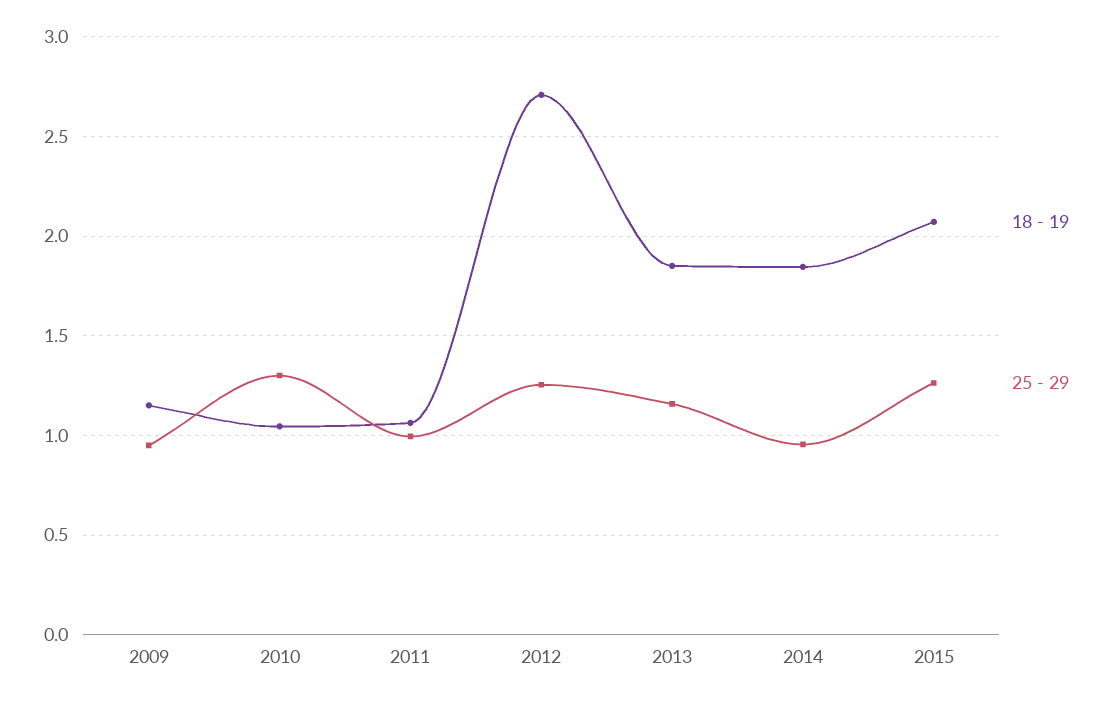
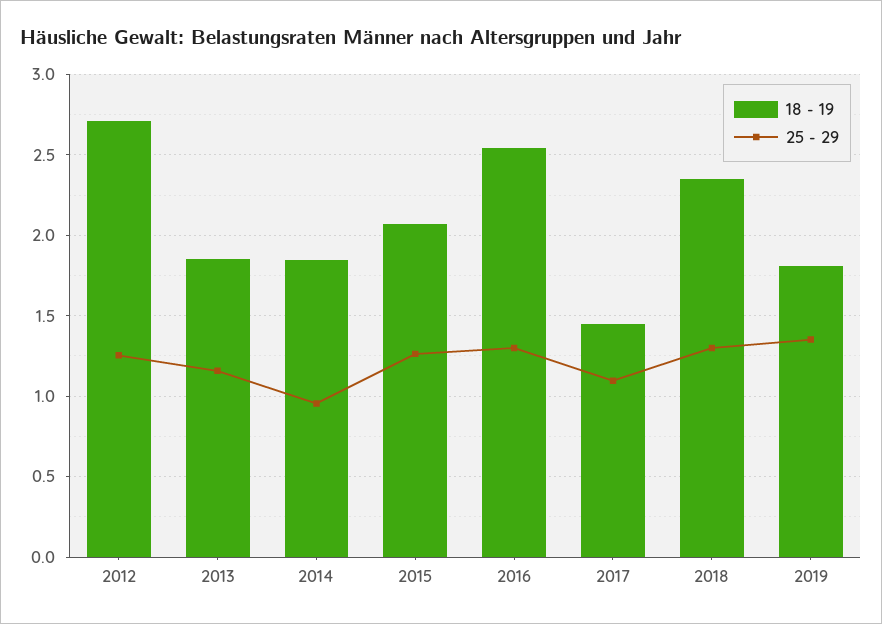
18 - 19, 2009: 1.15 -> none
25 - 29, 2009: 0.95 -> none
18 - 19, 2010: 1.05 -> none
25 - 29, 2010: 1.3 -> none
18 - 19, 2011: 1.05 -> none
25 - 29, 2011: 1 -> none
18 - 19, 2016: none -> 2.55
25 - 29, 2016: none -> 1.3
18 - 19, 2017: none -> 1.45
25 - 29, 2017: none -> 1.1
18 - 19, 2018: none -> 2.35
25 - 29, 2018: none -> 1.3
18 - 19, 2019: none -> 1.8
25 - 29, 2019: none -> 1.35

